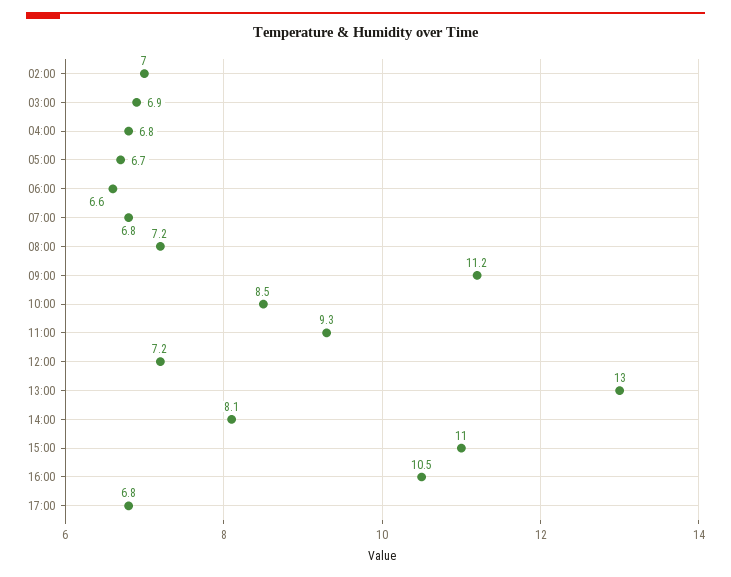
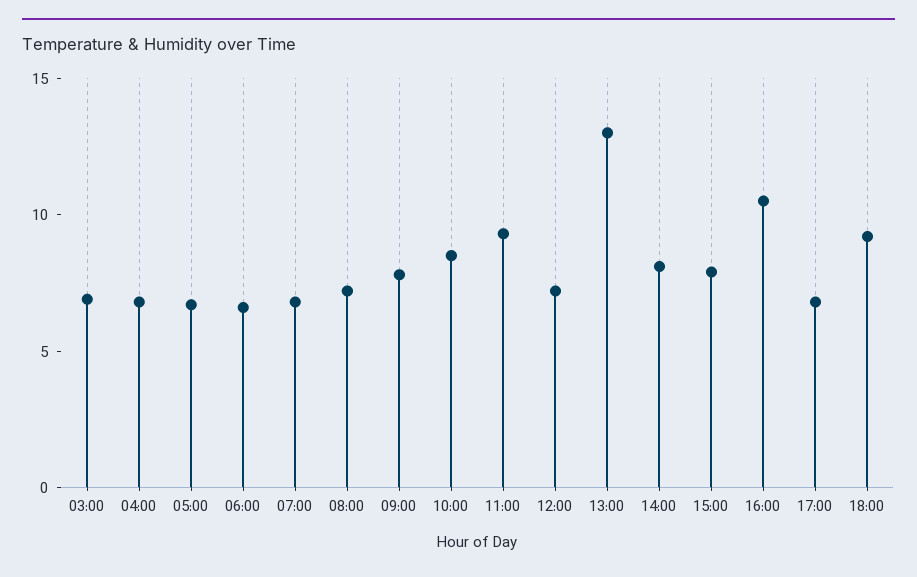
02:00: 7 -> none
09:00: 11.2 -> 8
15:00: 11 -> 8
18:00: none -> 9

